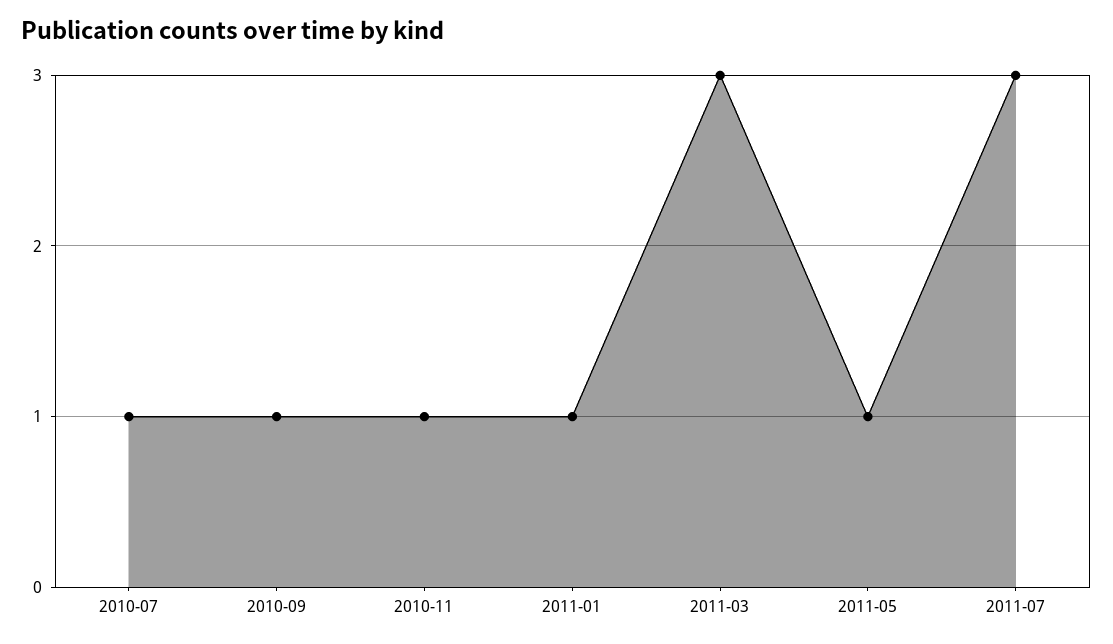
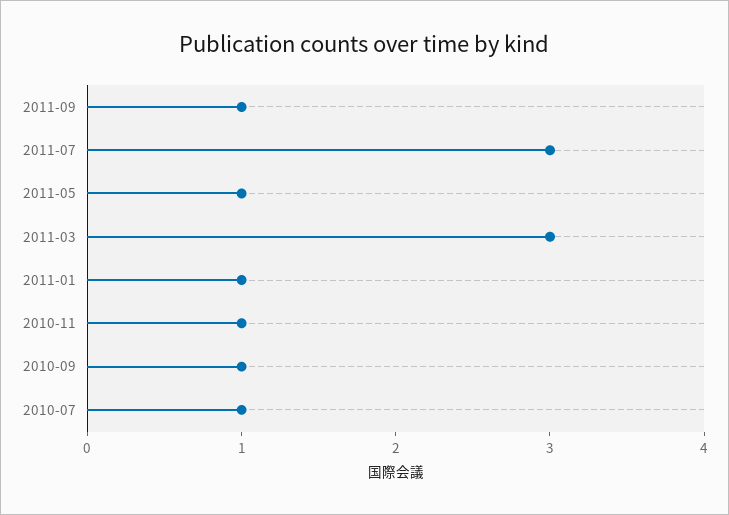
2011-09: none -> 1

